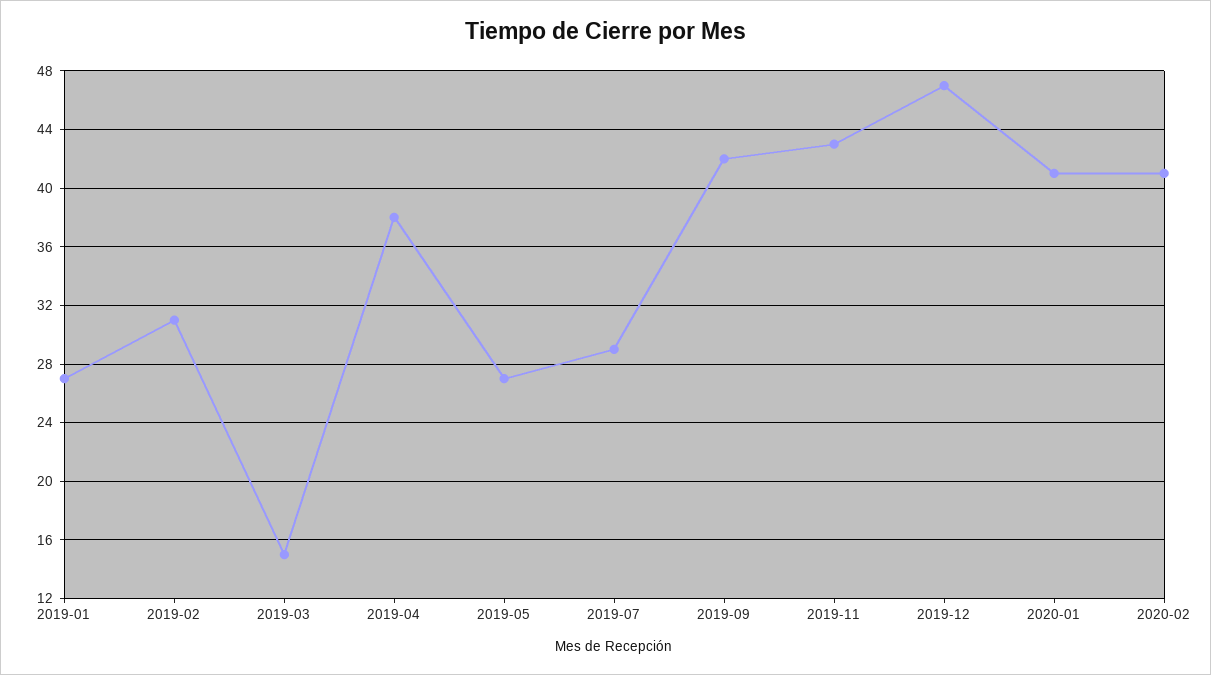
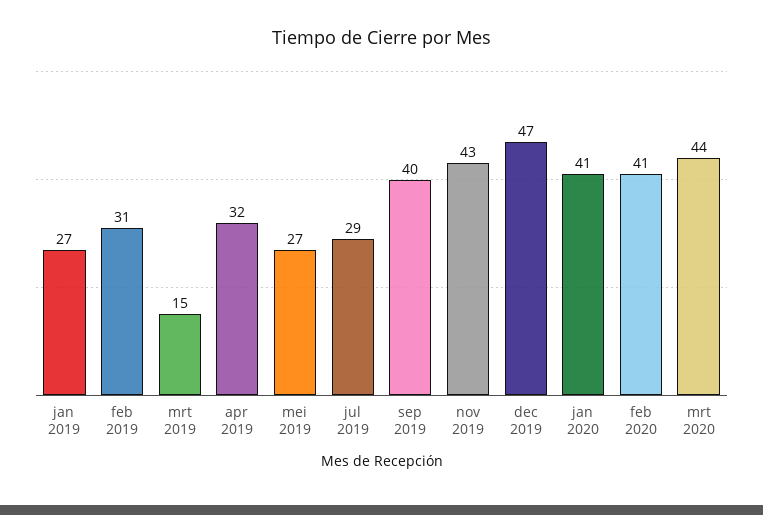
2019-04: 38 -> 32
2019-09: 42 -> 40
mrt 2020: none -> 44

